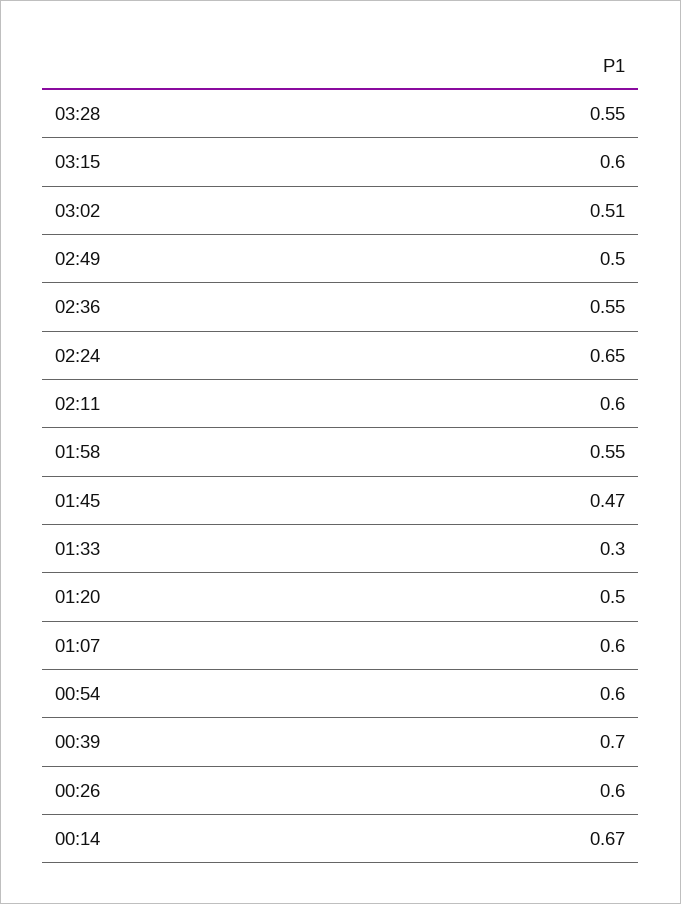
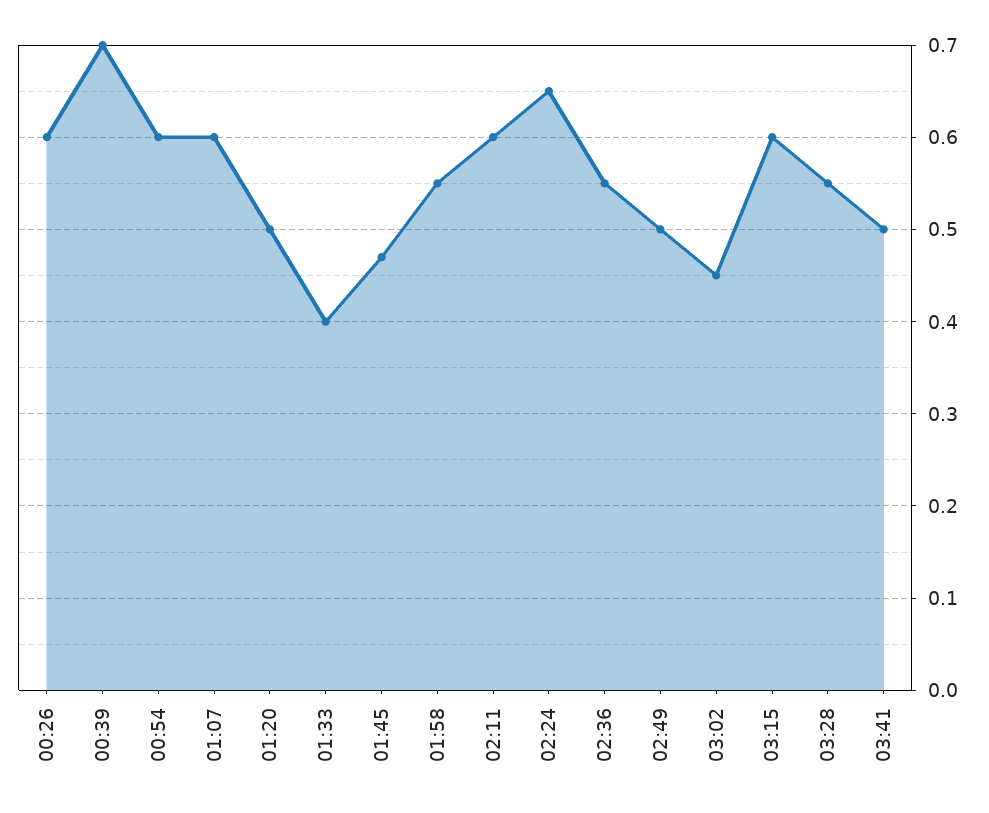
03:02: 0.51 -> 0.45
01:33: 0.3 -> 0.4
00:14: 0.67 -> none
03:41: none -> 0.5

